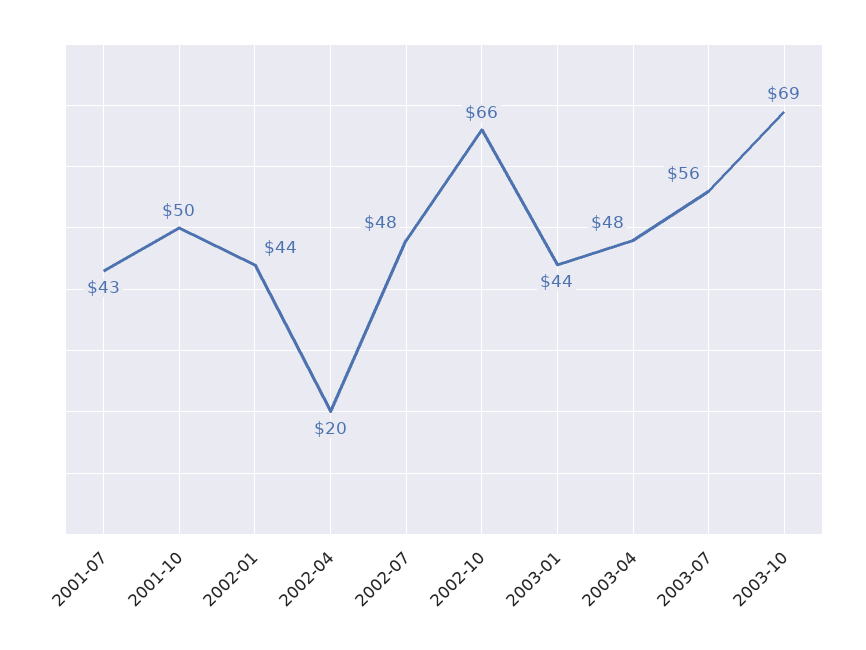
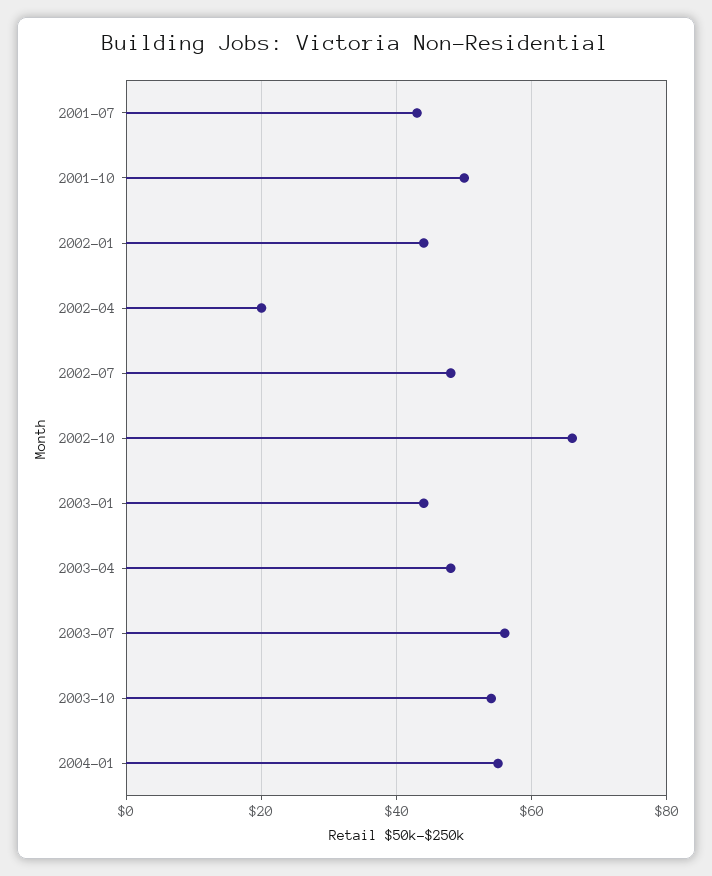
2003-10: 69 -> 55
2004-01: none -> 55

